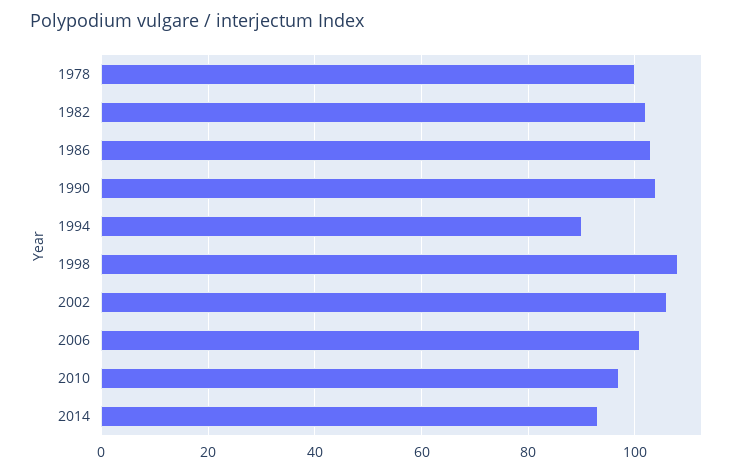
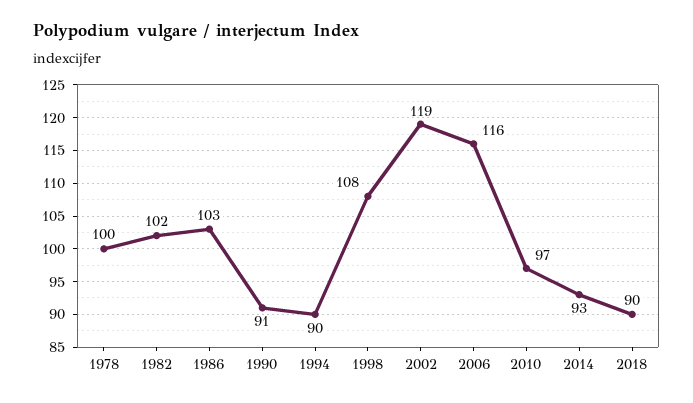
1990: 105 -> 91
2002: 105 -> 119
2006: 100 -> 116
2018: none -> 90

